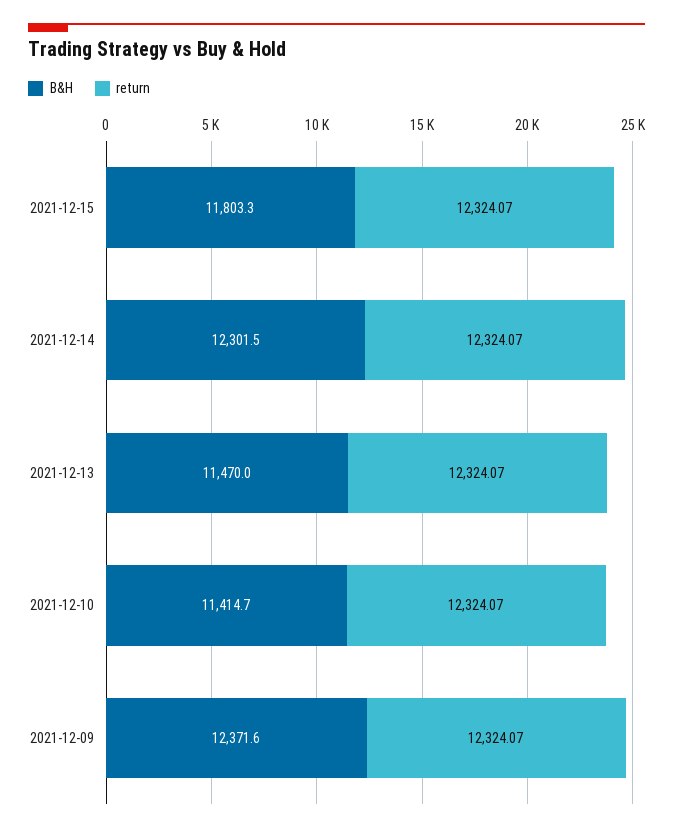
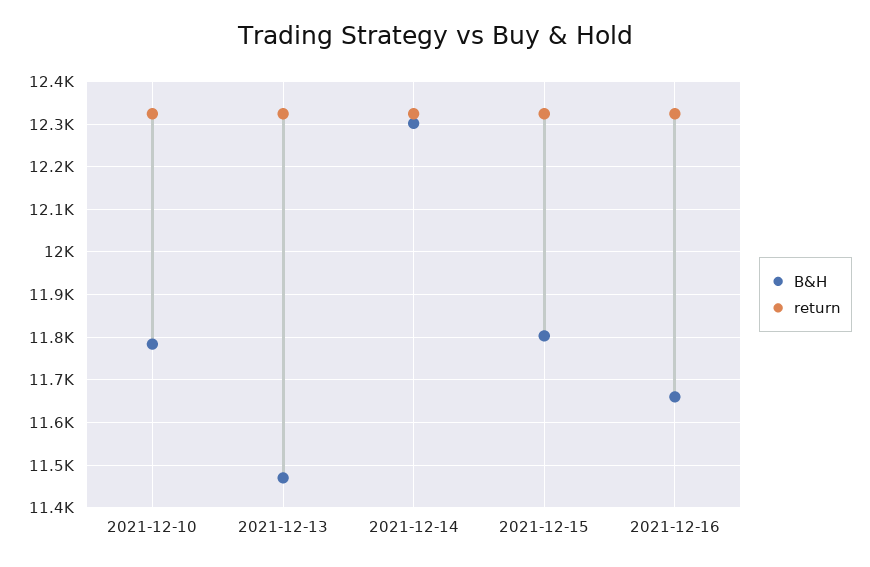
B&H, 2021-12-10: 11414.7 -> 11780
B&H, 2021-12-09: 12371.6 -> none
return, 2021-12-09: 12324.07 -> none
B&H, 2021-12-16: none -> 11660
return, 2021-12-16: none -> 12320

